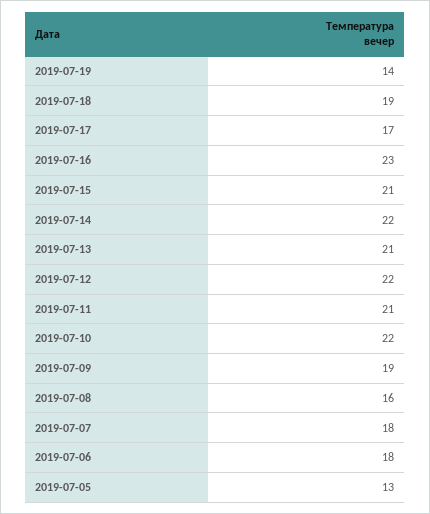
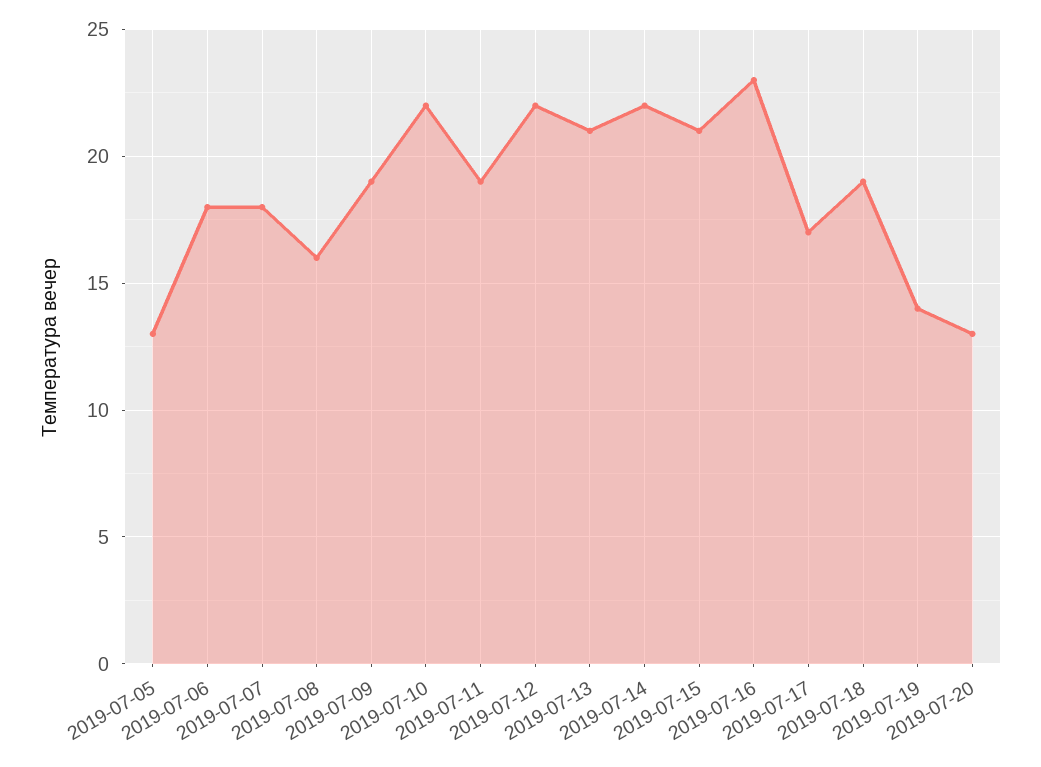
2019-07-11: 21 -> 19
2019-07-20: none -> 13

